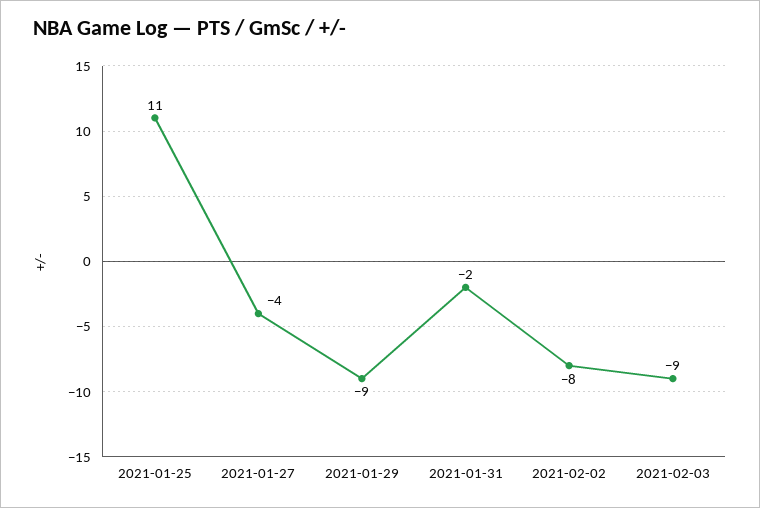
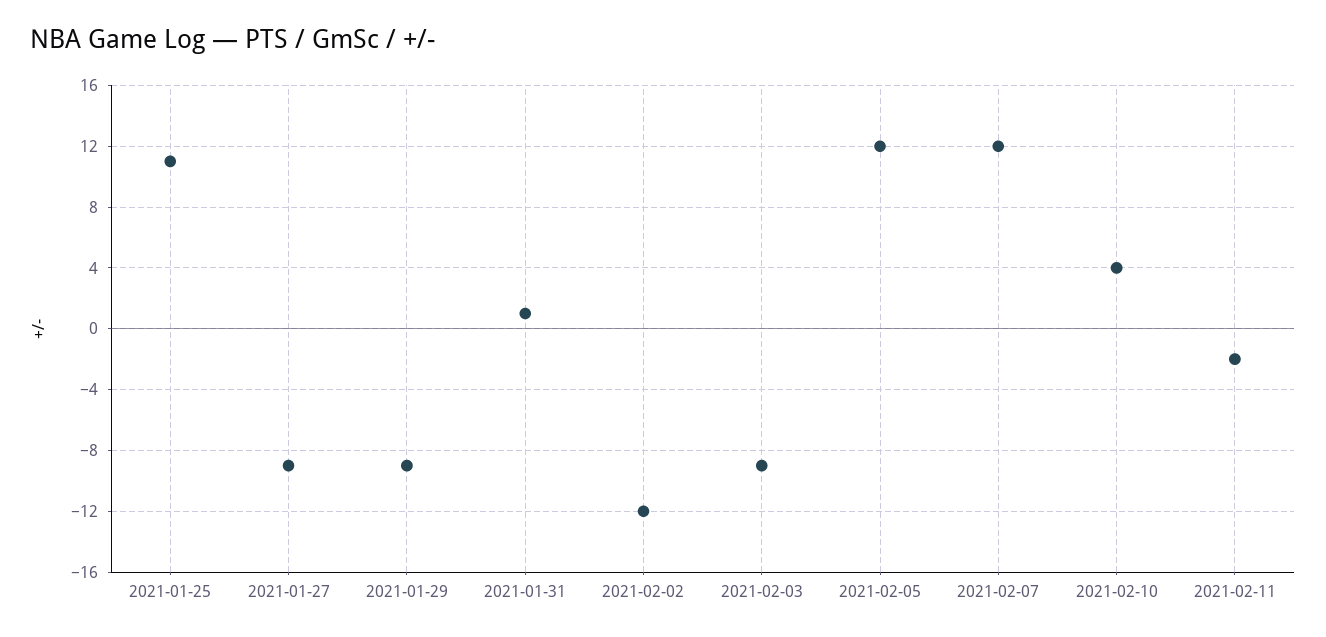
2021-01-27: -4 -> -9
2021-01-31: -2 -> 1
2021-02-02: -8 -> -12
2021-02-05: none -> 12
2021-02-07: none -> 12
2021-02-10: none -> 4
2021-02-11: none -> -2

